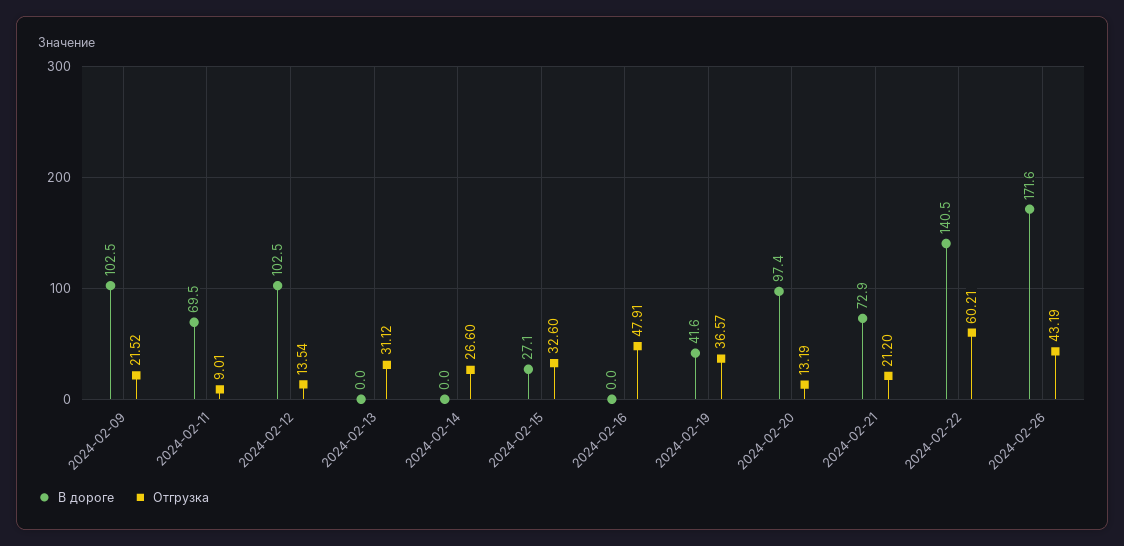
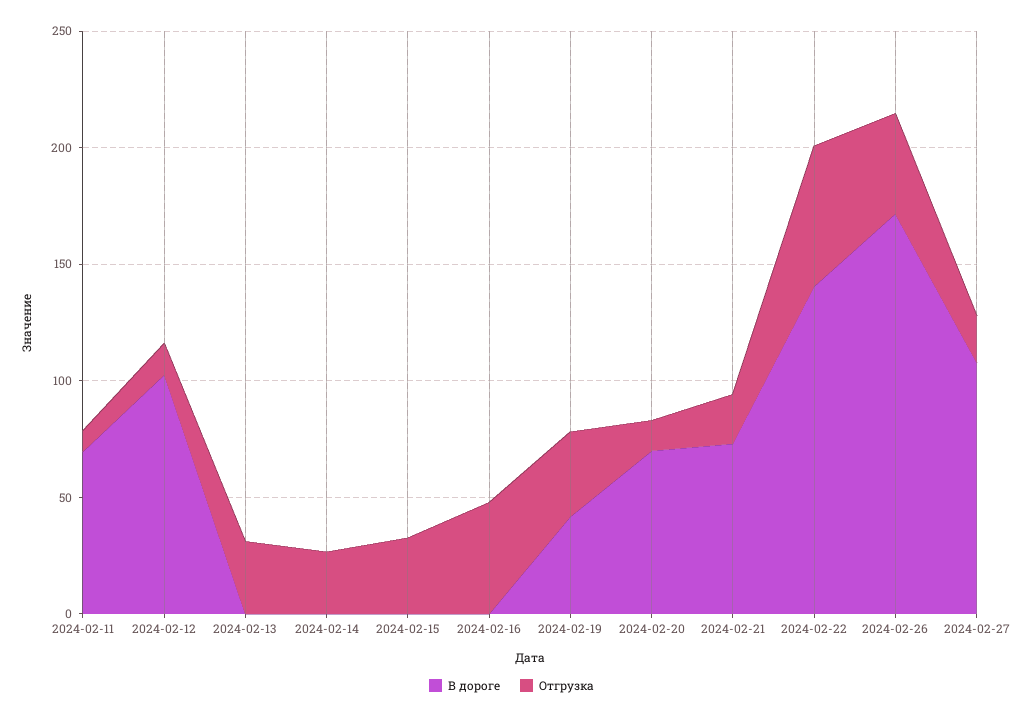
В дороге, 2024-02-09: 102.5 -> none
Отгрузка, 2024-02-09: 21.52 -> none
В дороге, 2024-02-15: 27.1 -> 0
В дороге, 2024-02-20: 97.4 -> 70
В дороге, 2024-02-27: none -> 110
Отгрузка, 2024-02-27: none -> 20

